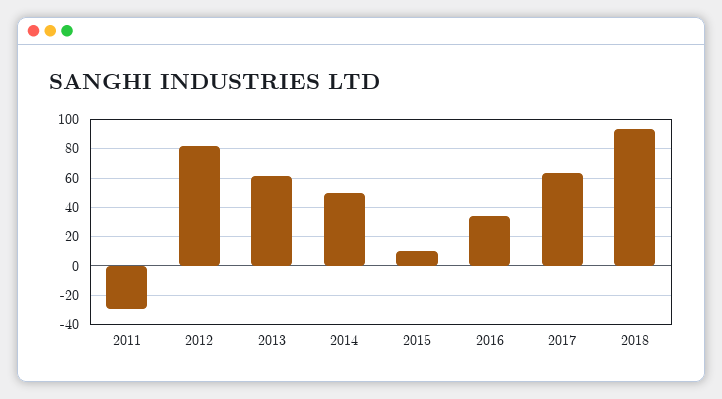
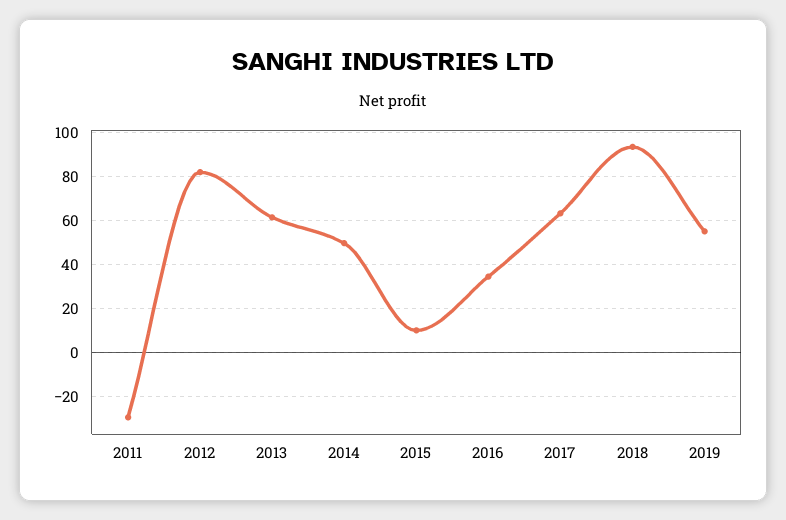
2019: none -> 55

